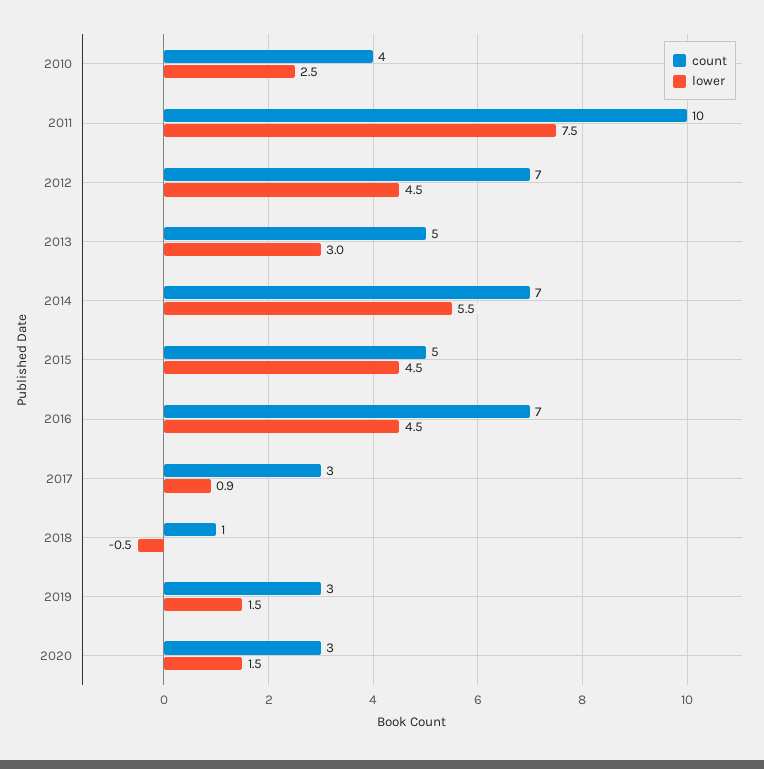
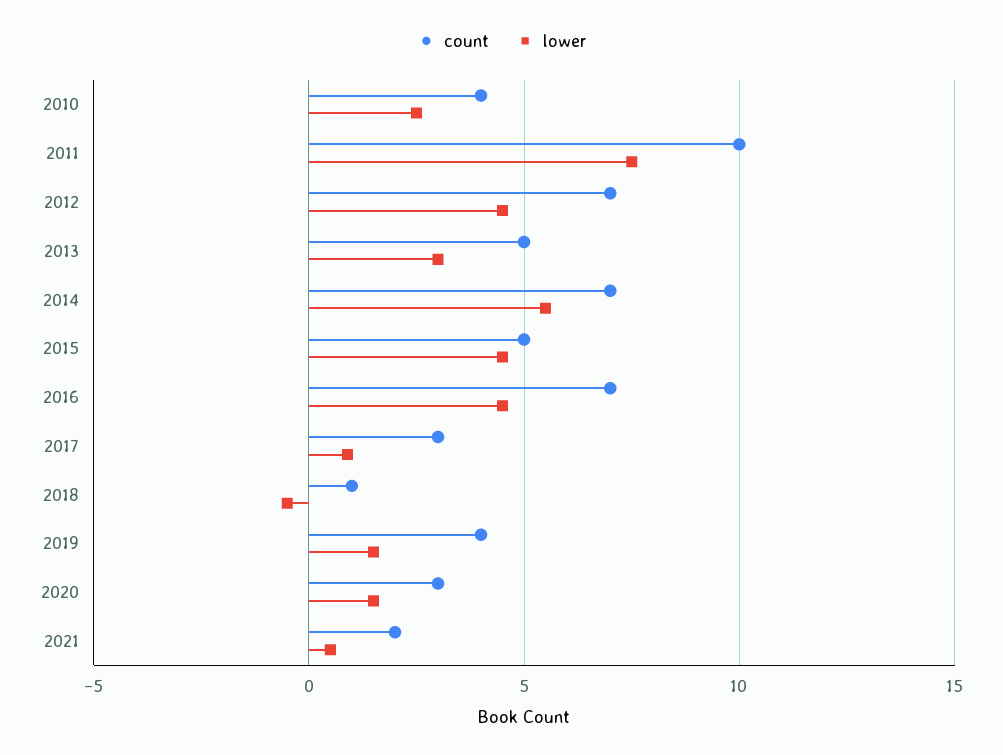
count, 2019: 3 -> 4
count, 2021: none -> 2
lower, 2021: none -> 0.5

